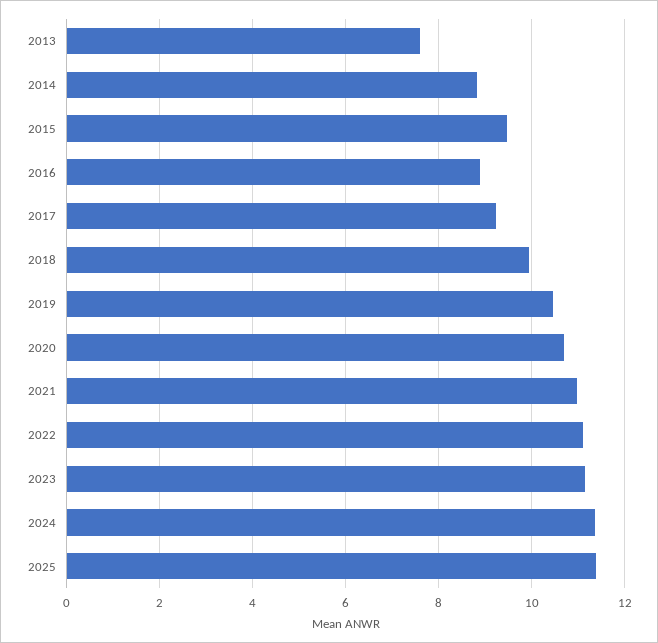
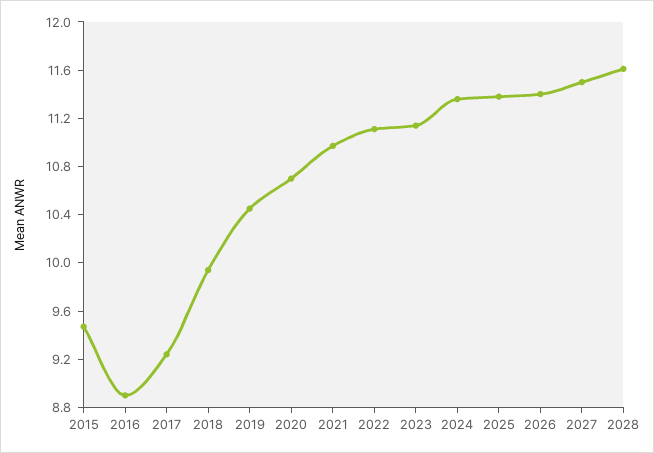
2013: 7.6 -> none
2014: 8.8 -> none
2026: none -> 11.4
2027: none -> 11.5
2028: none -> 11.6

